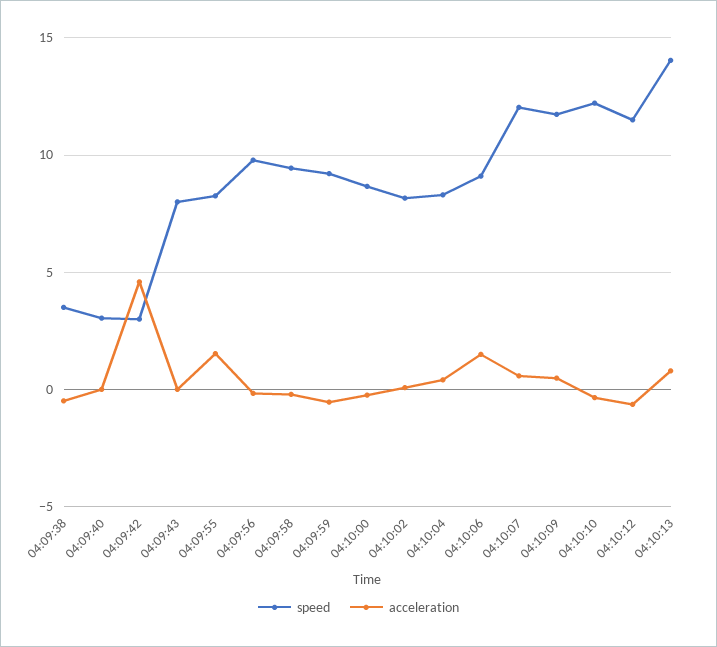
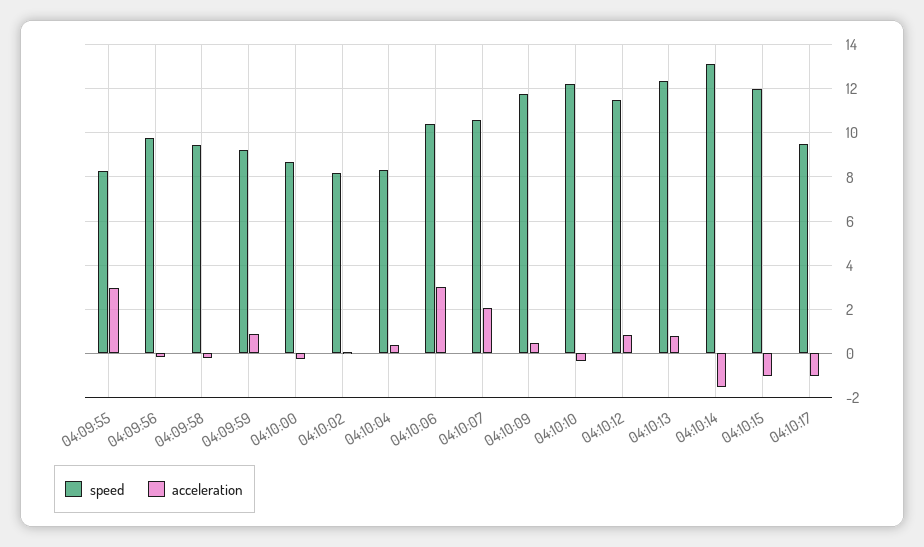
speed, 04:09:38: 3.5 -> none
acceleration, 04:09:38: -0.5 -> none
speed, 04:09:40: 3 -> none
acceleration, 04:09:40: 0 -> none
speed, 04:09:42: 3 -> none
acceleration, 04:09:42: 4.5 -> none
speed, 04:09:43: 8 -> none
acceleration, 04:09:43: 0 -> none
acceleration, 04:09:55: 1.5 -> 3
acceleration, 04:09:59: -0.5 -> 1
speed, 04:10:06: 9 -> 10.5
acceleration, 04:10:06: 1.5 -> 3
speed, 04:10:07: 12 -> 10.5
acceleration, 04:10:07: 0.5 -> 2
acceleration, 04:10:12: -0.5 -> 1
speed, 04:10:13: 14 -> 12.5
speed, 04:10:14: none -> 13
acceleration, 04:10:14: none -> -1.5
speed, 04:10:15: none -> 12
acceleration, 04:10:15: none -> -1
speed, 04:10:17: none -> 9.5
acceleration, 04:10:17: none -> -1

